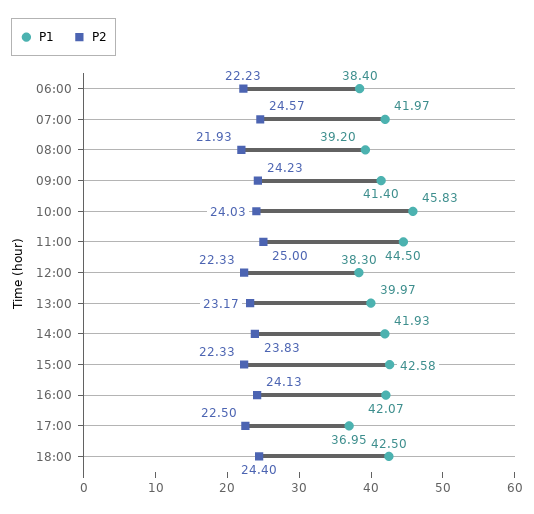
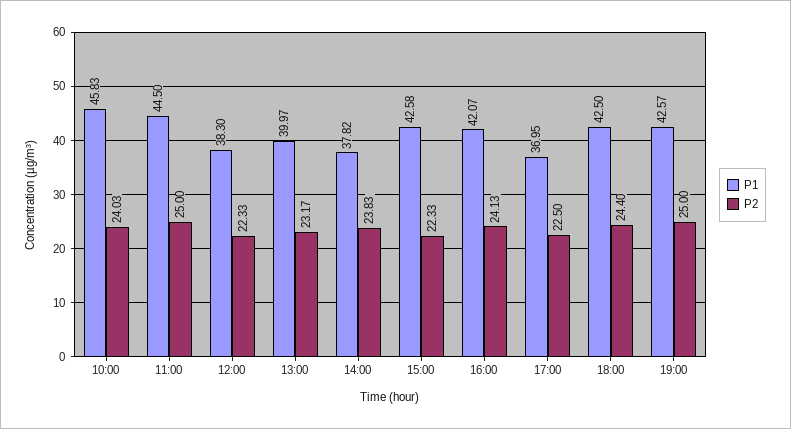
P1, 06:00: 38.4 -> none
P2, 06:00: 22.23 -> none
P1, 07:00: 41.97 -> none
P2, 07:00: 24.57 -> none
P1, 08:00: 39.2 -> none
P2, 08:00: 21.93 -> none
P1, 09:00: 41.4 -> none
P2, 09:00: 24.23 -> none
P1, 14:00: 41.93 -> 37.82
P1, 19:00: none -> 42.57
P2, 19:00: none -> 25

